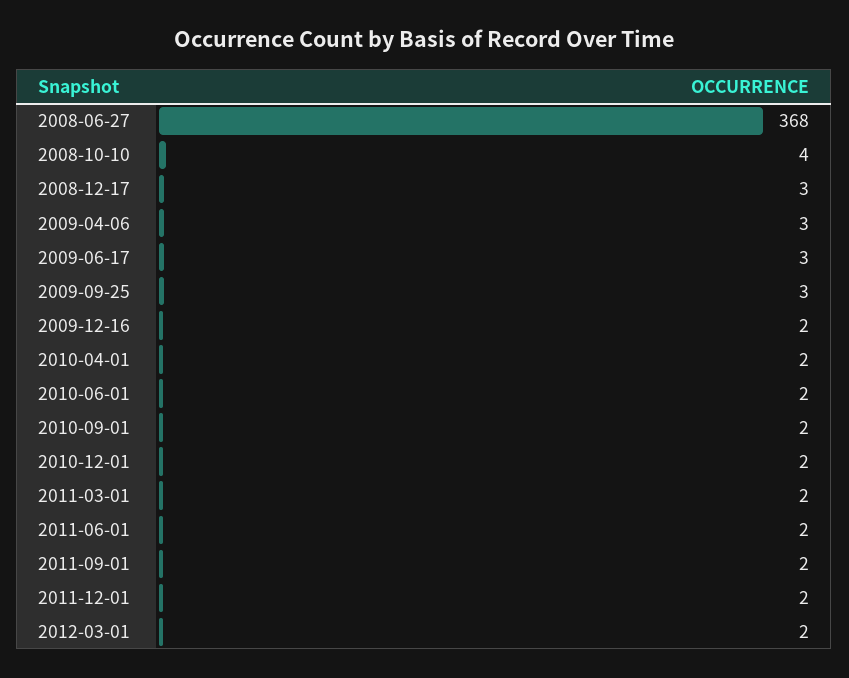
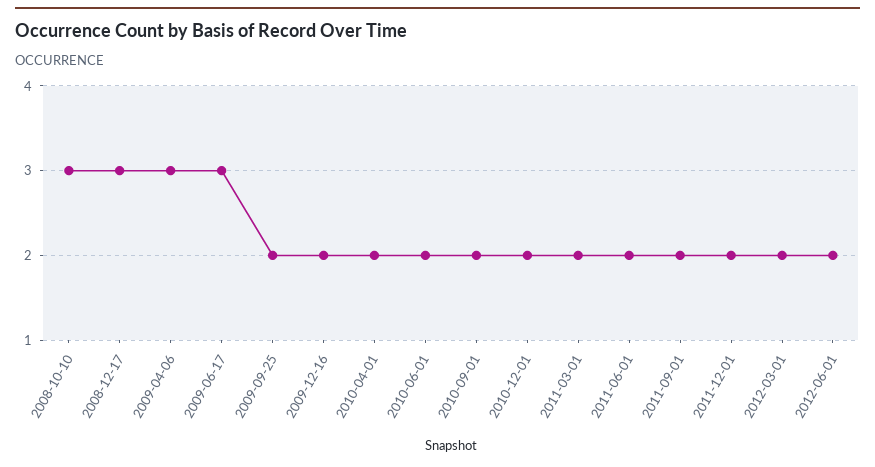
2008-06-27: 368 -> none
2008-10-10: 4 -> 3
2009-09-25: 3 -> 2
2012-06-01: none -> 2

